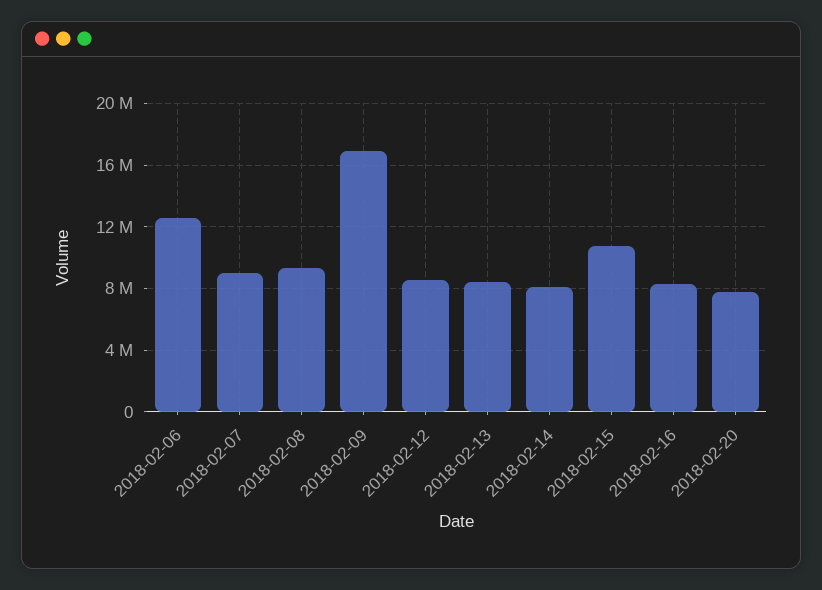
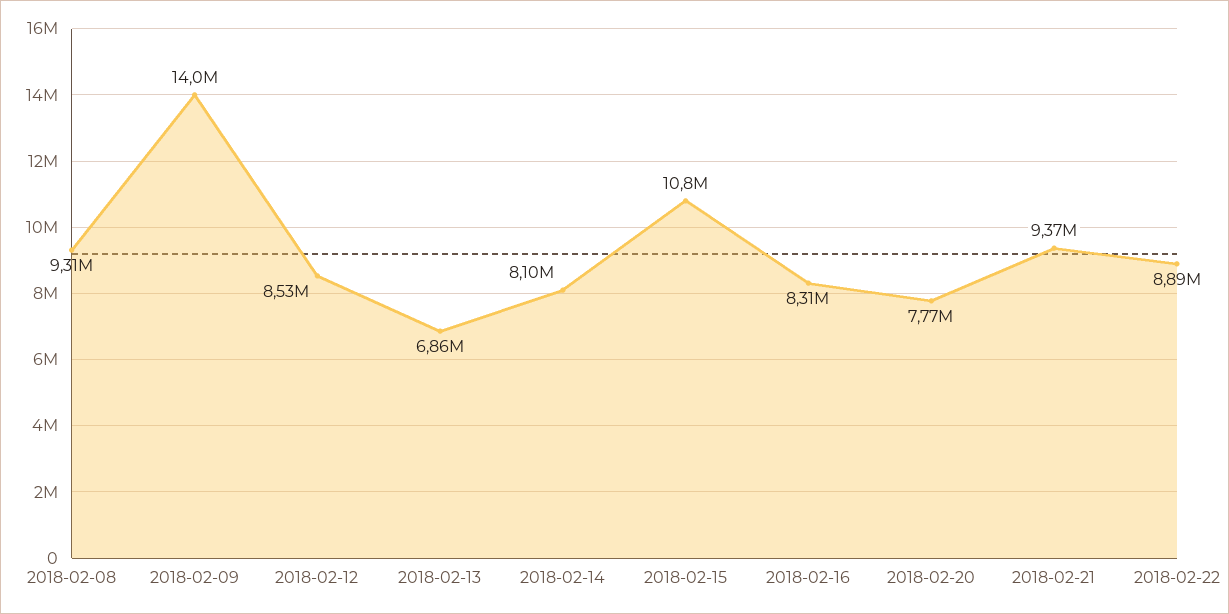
2018-02-06: 12500000 -> none
2018-02-07: 9000000 -> none
2018-02-09: 17000000 -> 14000000
2018-02-13: 8500000 -> 6860000
2018-02-21: none -> 9370000
2018-02-22: none -> 8890000

